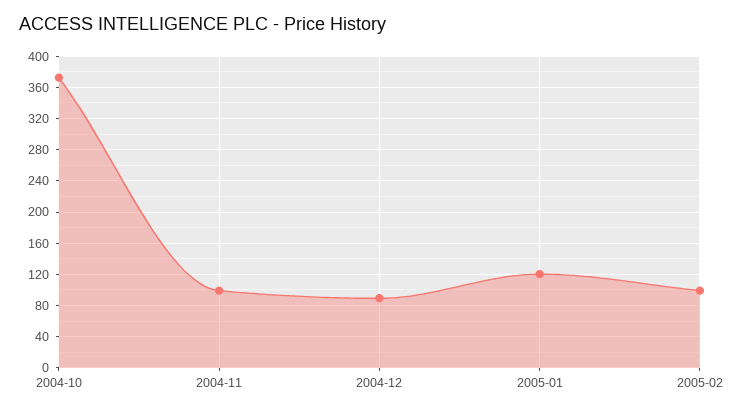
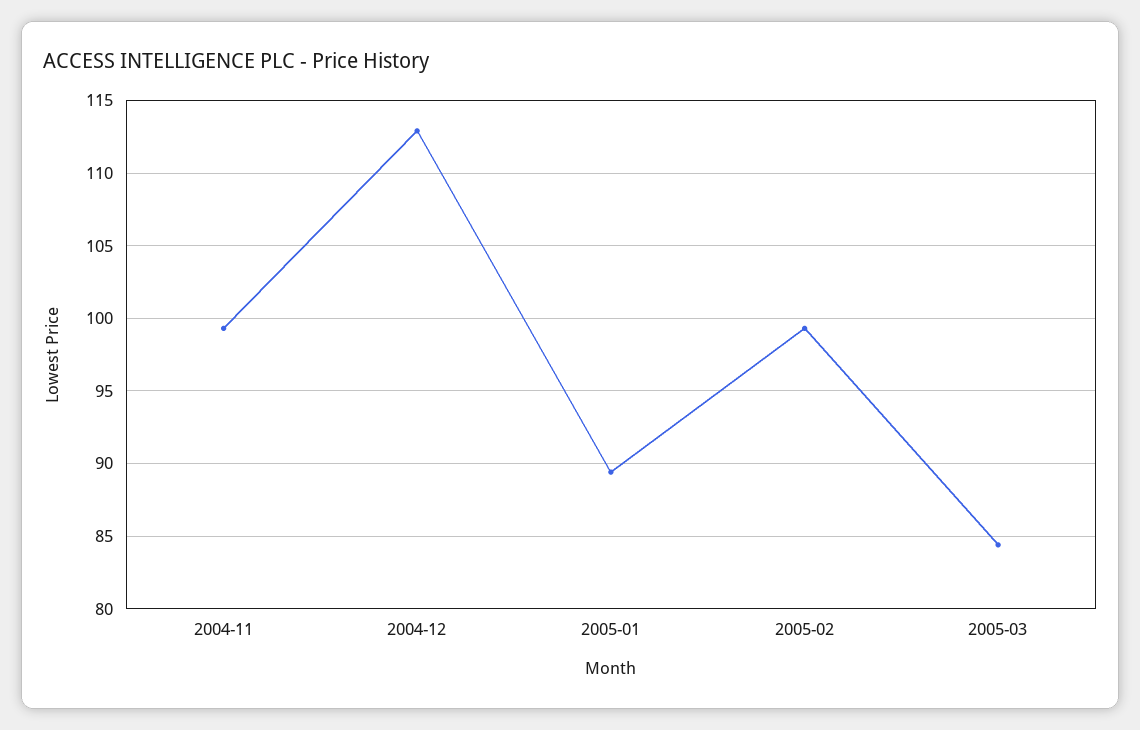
2004-10: 370 -> none
2004-12: 90 -> 113
2005-01: 120 -> 89.5
2005-03: none -> 84.5

